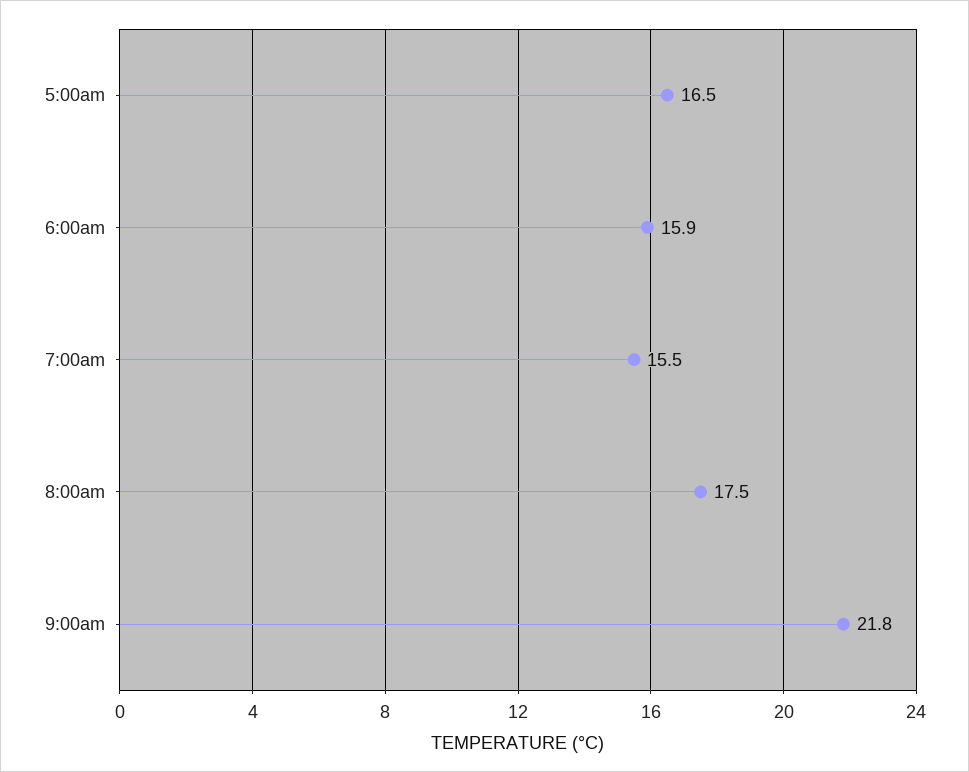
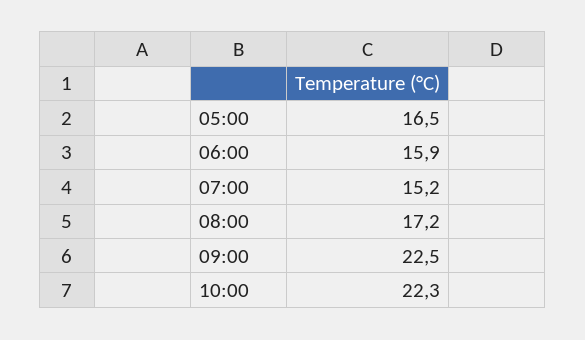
7:00am: 15.5 -> 15.2
8:00am: 17.5 -> 17.2
9:00am: 21.8 -> 22.5
10:00: none -> 22.3

